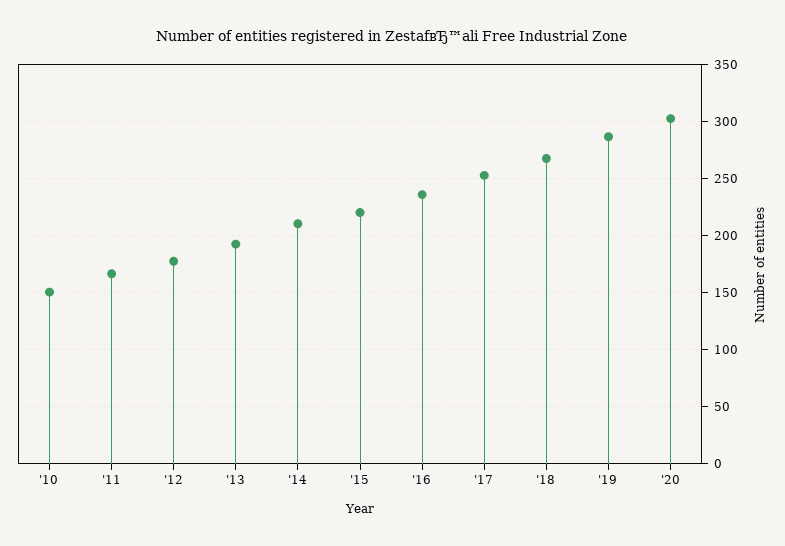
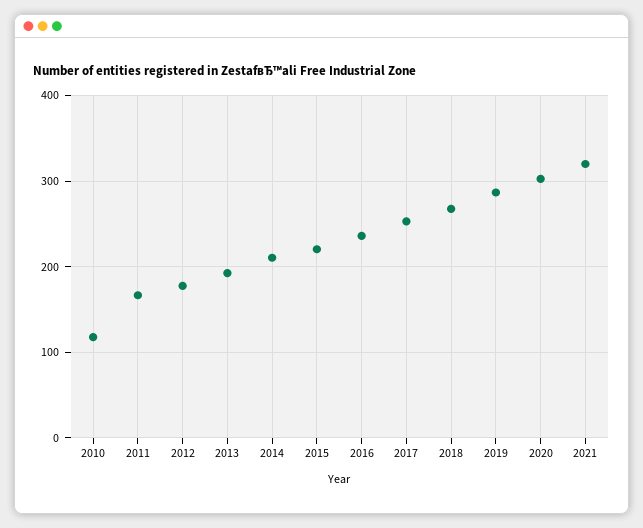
'10: 150 -> 120
2021: none -> 320

